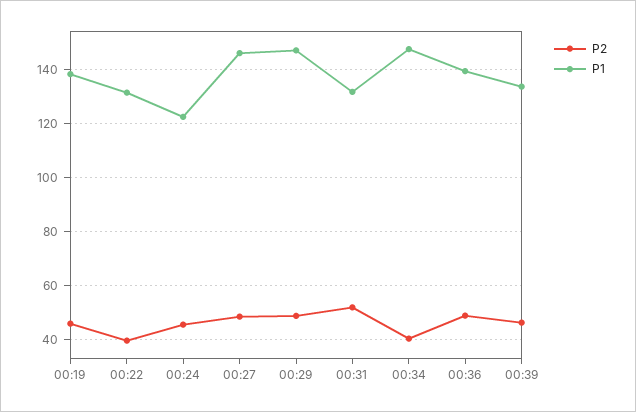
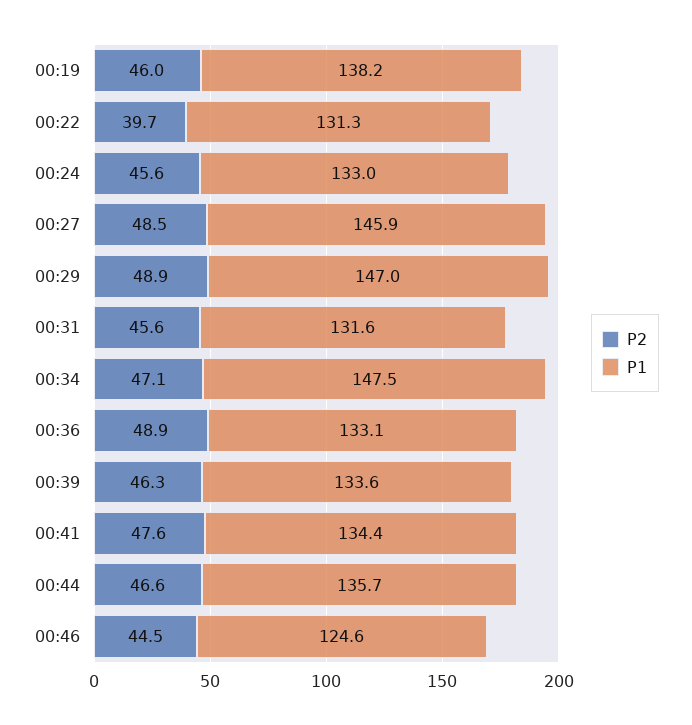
P1, 00:24: 122.5 -> 133
P2, 00:31: 52.5 -> 45.6
P2, 00:34: 40 -> 47.1
P1, 00:36: 140 -> 133.1
P2, 00:41: none -> 47.6
P1, 00:41: none -> 134.4
P2, 00:44: none -> 46.6
P1, 00:44: none -> 135.7
P2, 00:46: none -> 44.5
P1, 00:46: none -> 124.6

